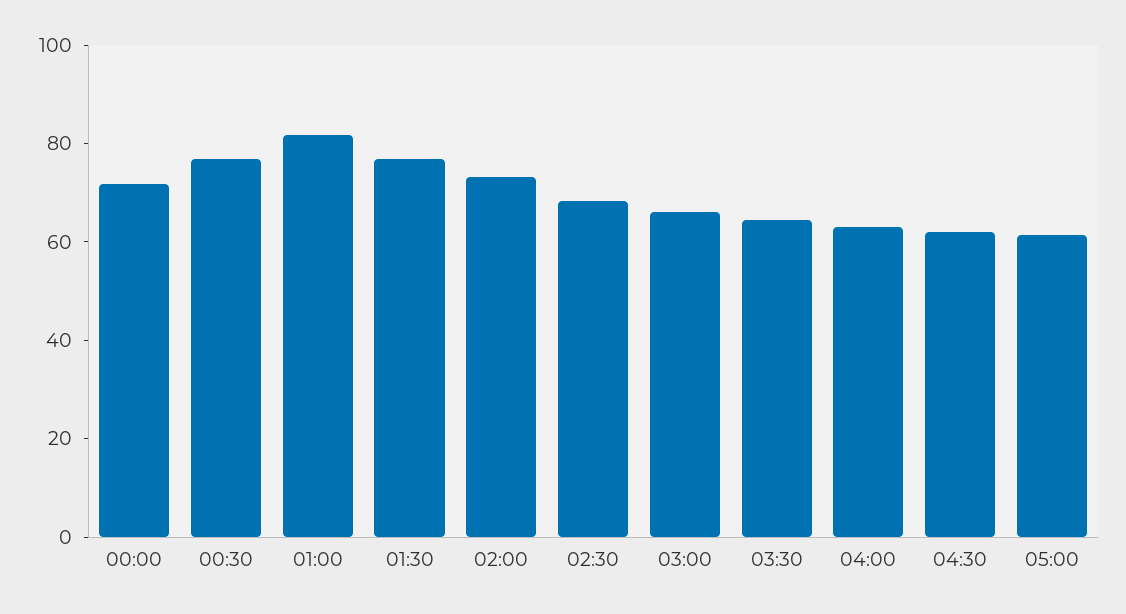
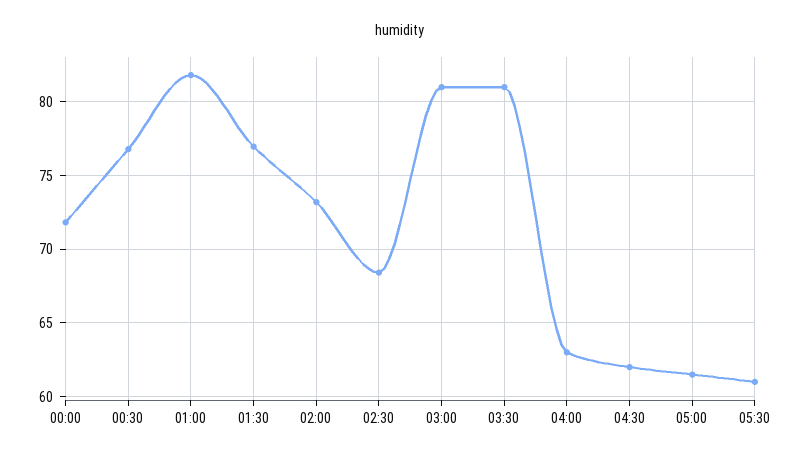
03:00: 65 -> 81
03:30: 65 -> 81
05:30: none -> 61

